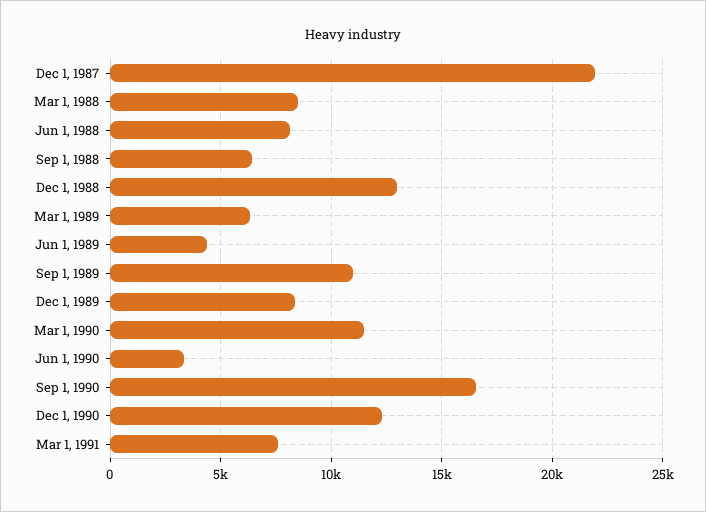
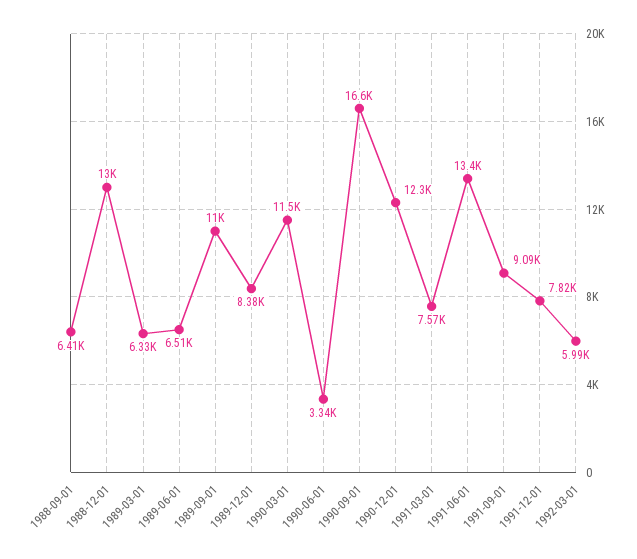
Dec 1, 1987: 22000 -> none
Mar 1, 1988: 8500 -> none
Jun 1, 1988: 8000 -> none
Jun 1, 1989: 4500 -> 6510
1991-06-01: none -> 13400
1991-09-01: none -> 9090
1991-12-01: none -> 7820
1992-03-01: none -> 5990

